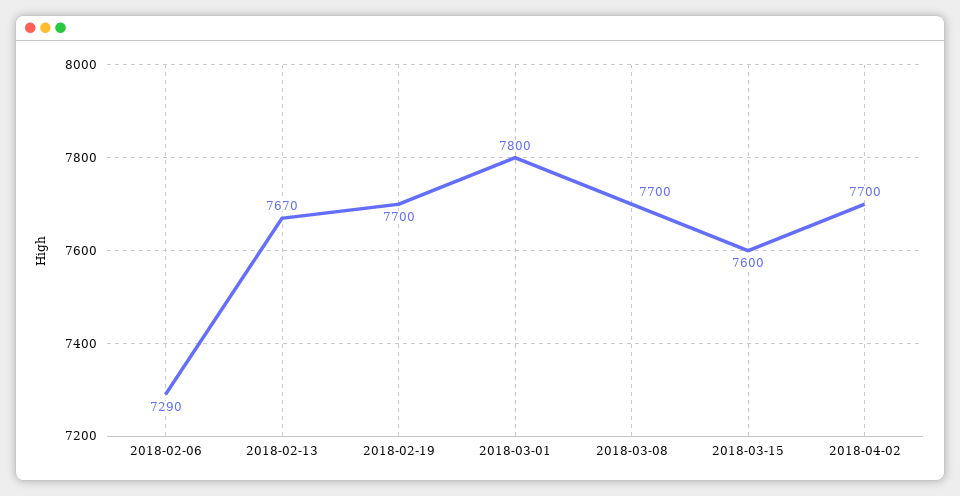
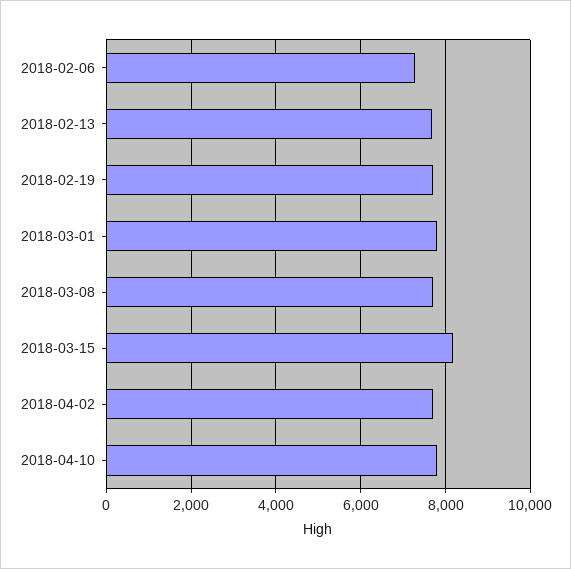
2018-03-15: 7600 -> 8200
2018-04-10: none -> 7800

